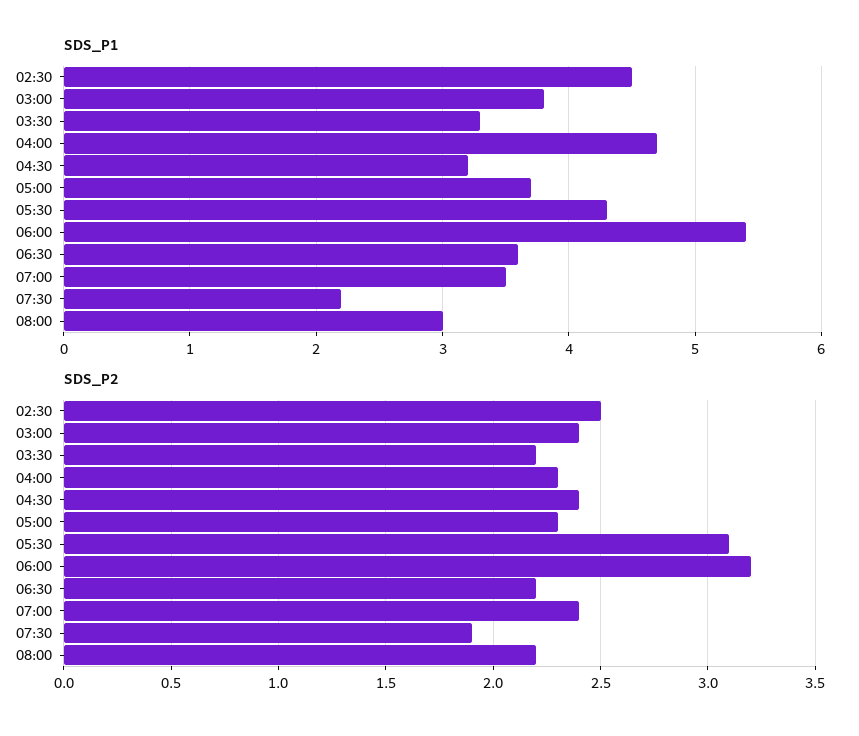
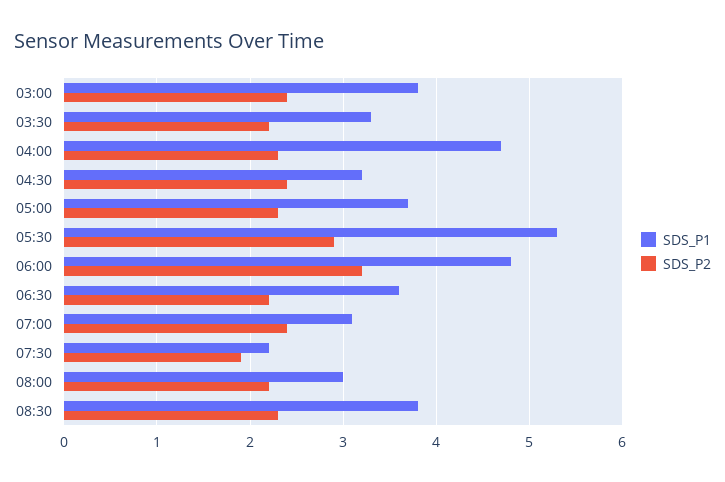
SDS_P1, 02:30: 4.5 -> none
SDS_P1, 05:30: 4.3 -> 5.3
SDS_P1, 06:00: 5.4 -> 4.8
SDS_P1, 07:00: 3.5 -> 3.1
SDS_P2, 02:30: 2.5 -> none
SDS_P2, 05:30: 3.1 -> 2.9
SDS_P1, 08:30: none -> 3.8
SDS_P2, 08:30: none -> 2.3

